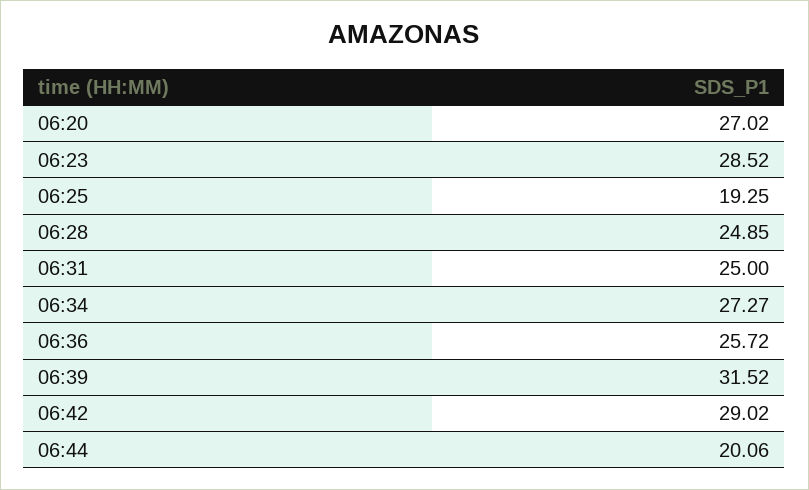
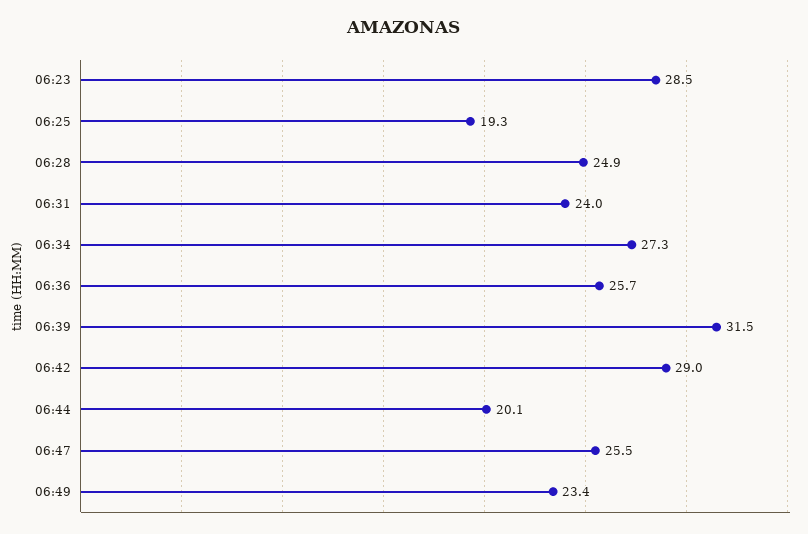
06:20: 27.02 -> none
06:31: 25 -> 24
06:47: none -> 25.5
06:49: none -> 23.4

